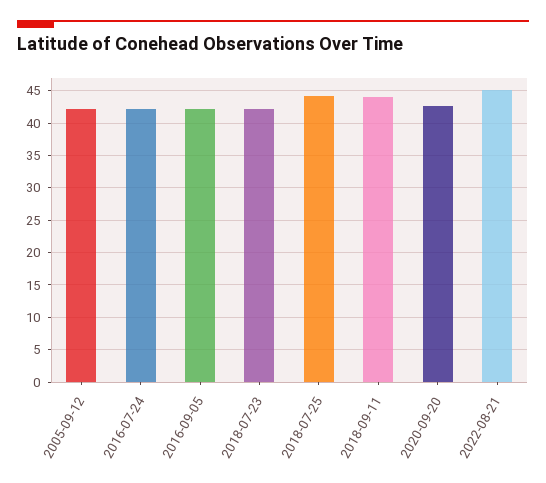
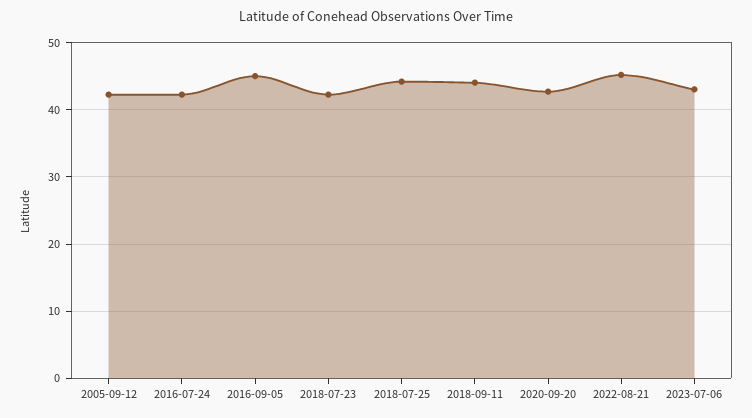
2016-09-05: 42 -> 45
2023-07-06: none -> 43

